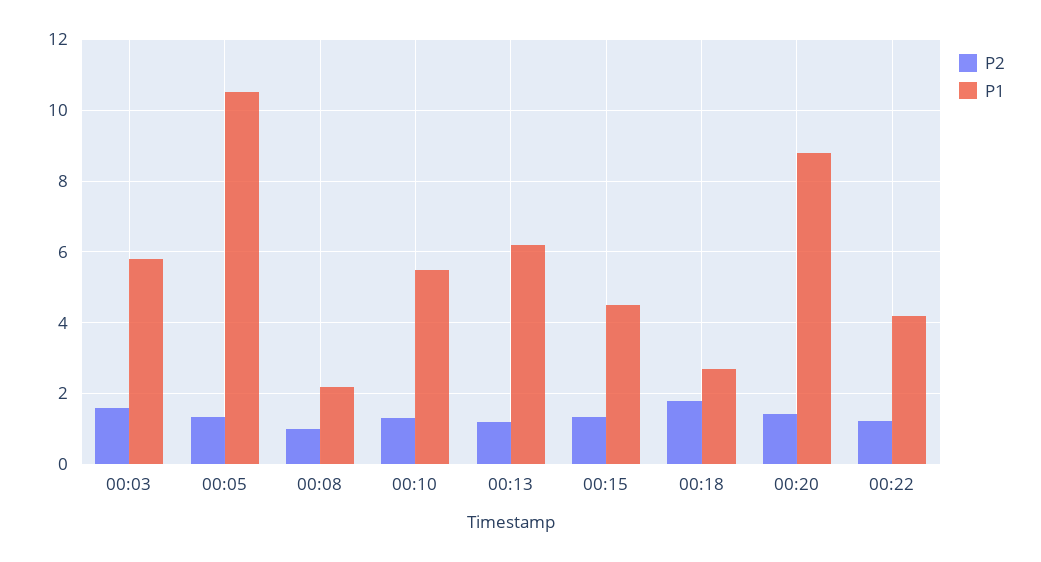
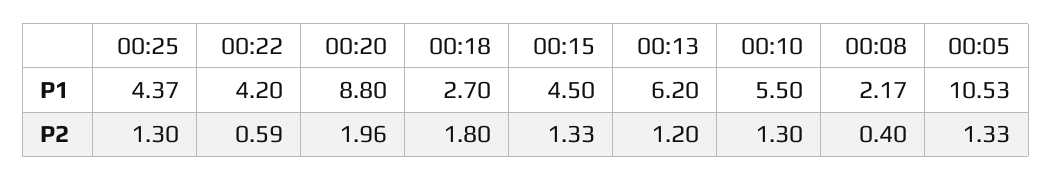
P2, 00:03: 1.6 -> none
P1, 00:03: 5.8 -> none
P2, 00:08: 1 -> 0.4
P2, 00:20: 1.4 -> 1.96
P2, 00:22: 1.2 -> 0.59
P1, 00:25: none -> 4.37
P2, 00:25: none -> 1.3

